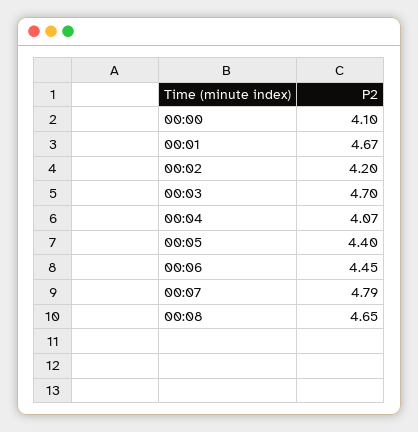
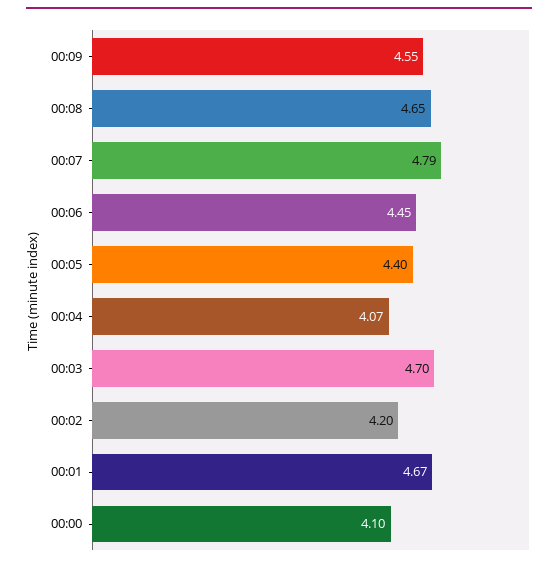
00:09: none -> 4.55

